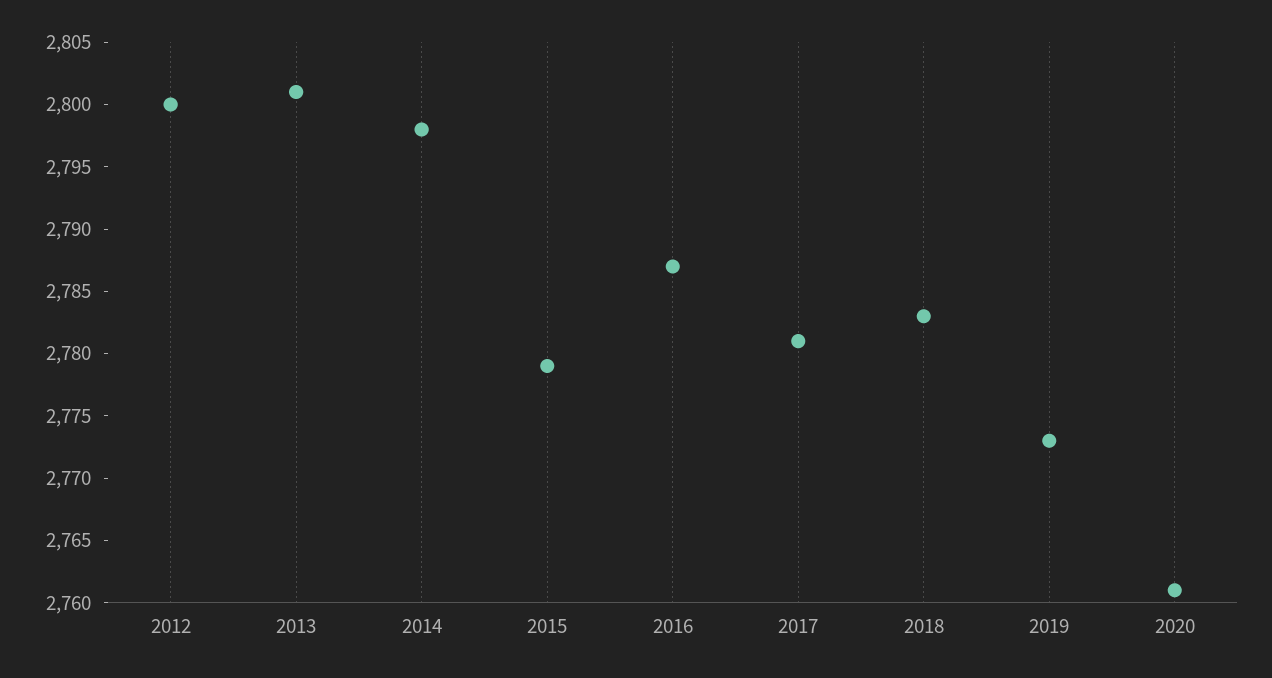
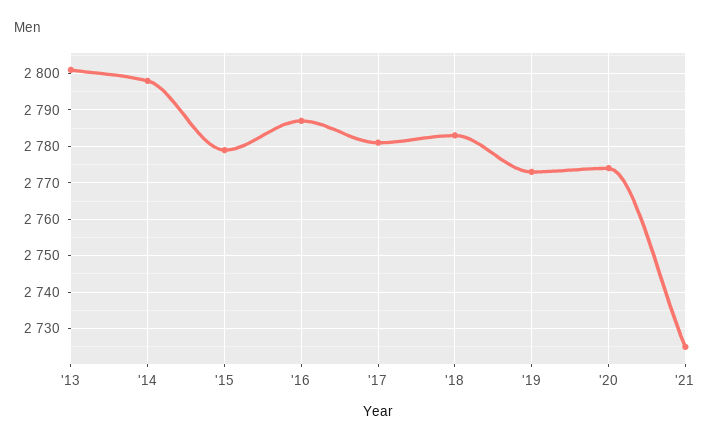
2012: 2800 -> none
2020: 2761 -> 2775
'21: none -> 2725

